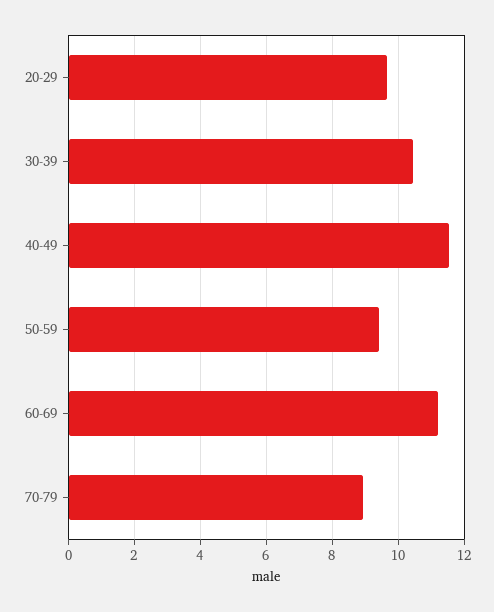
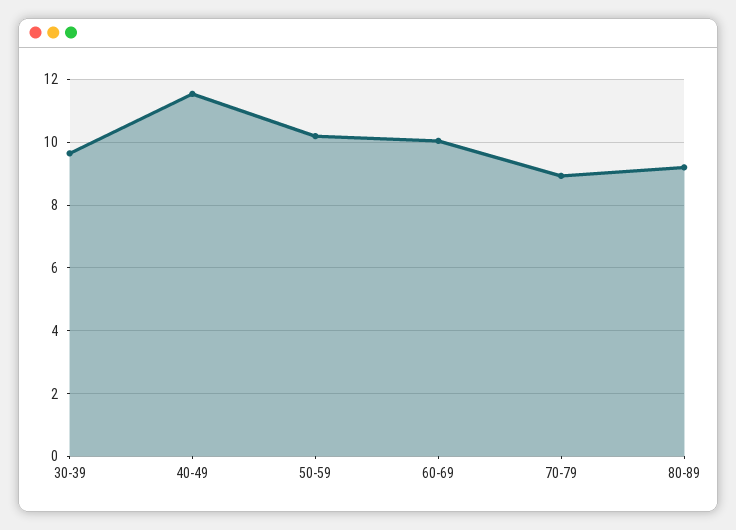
20-29: 9.6 -> none
30-39: 10.4 -> 9.6
50-59: 9.4 -> 10.2
60-69: 11.2 -> 10
80-89: none -> 9.2

